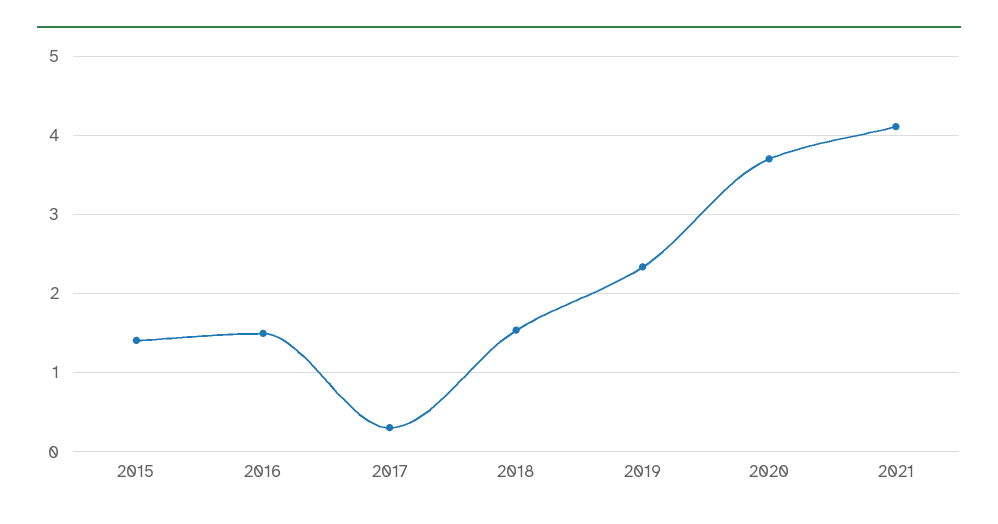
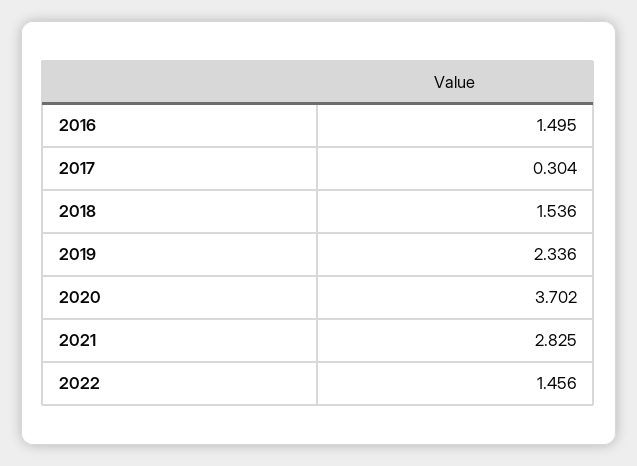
2015: 1.4 -> none
2021: 4.1 -> 2.825
2022: none -> 1.456

